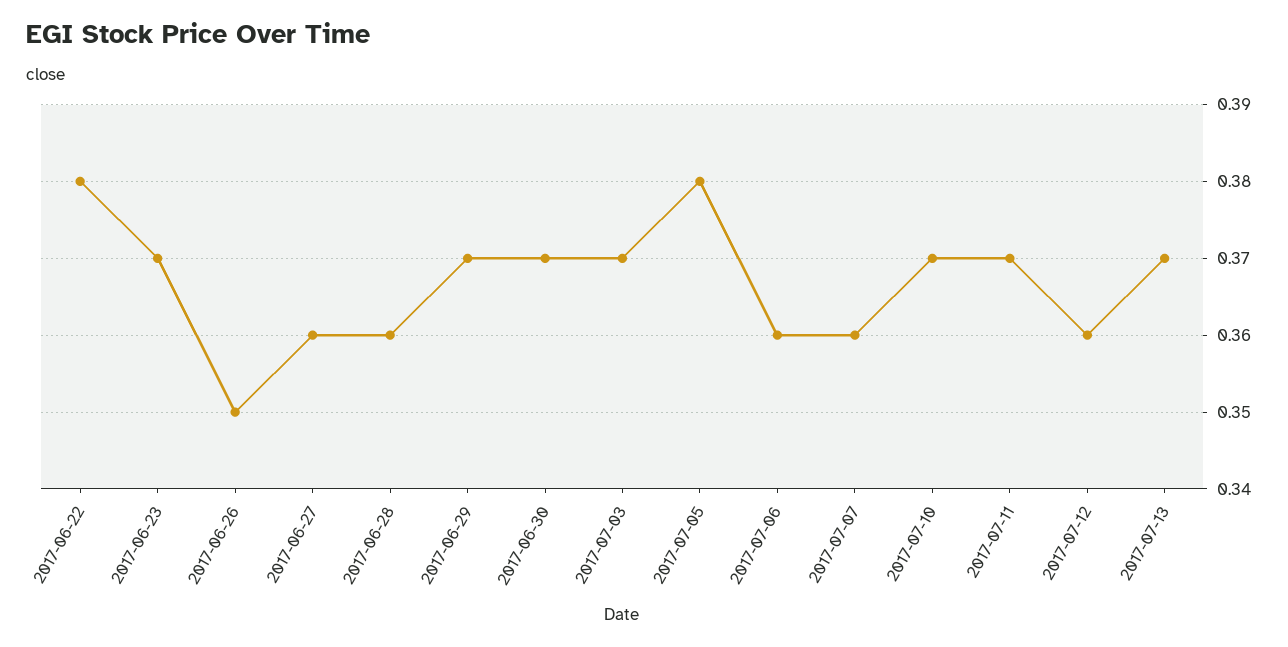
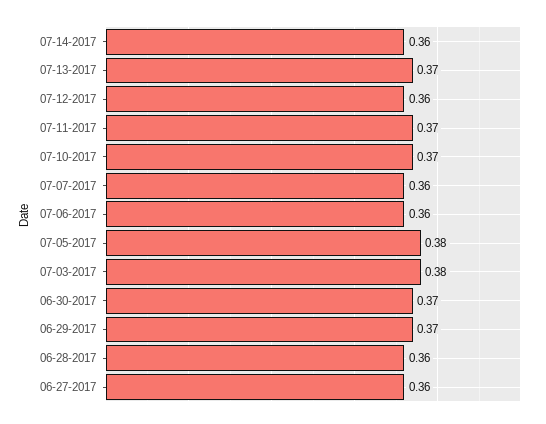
2017-06-22: 0.38 -> none
2017-06-23: 0.37 -> none
2017-06-26: 0.35 -> none
2017-07-03: 0.37 -> 0.38
07-14-2017: none -> 0.36

